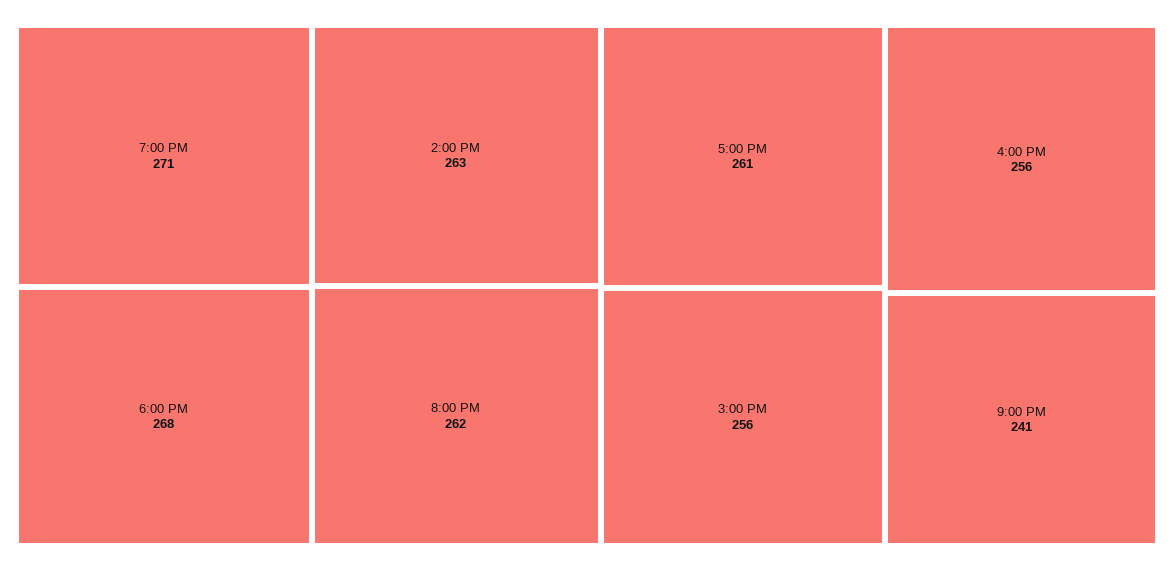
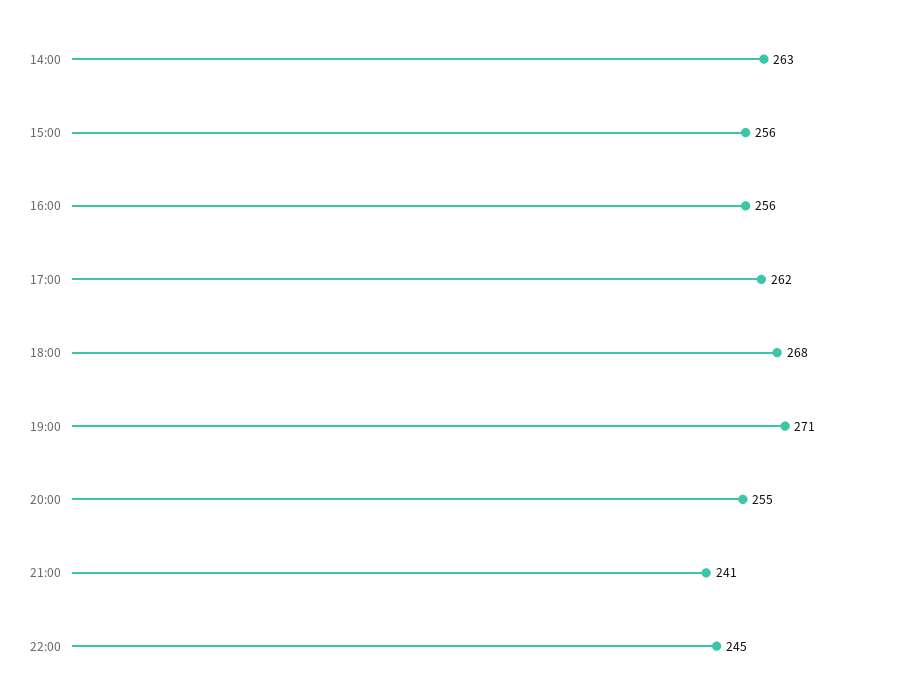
8:00 PM: 262 -> 255
5:00 PM: 261 -> 262
22:00: none -> 245

